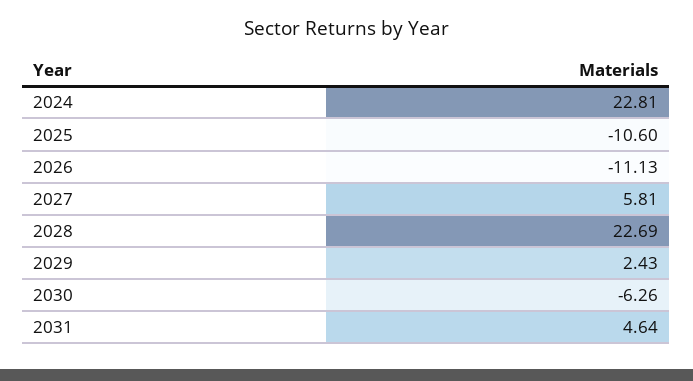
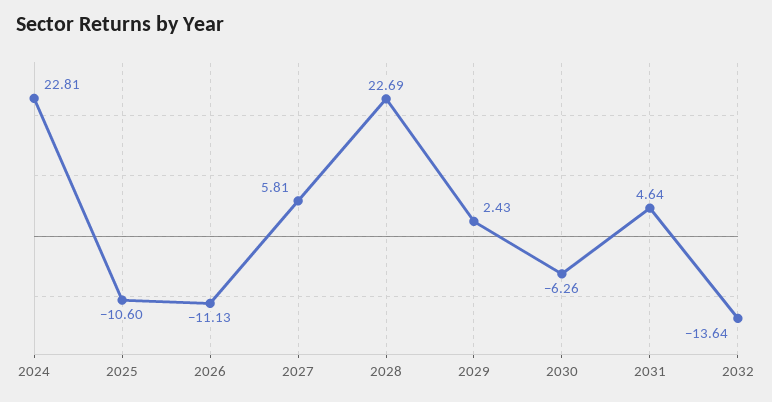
2032: none -> -13.64

